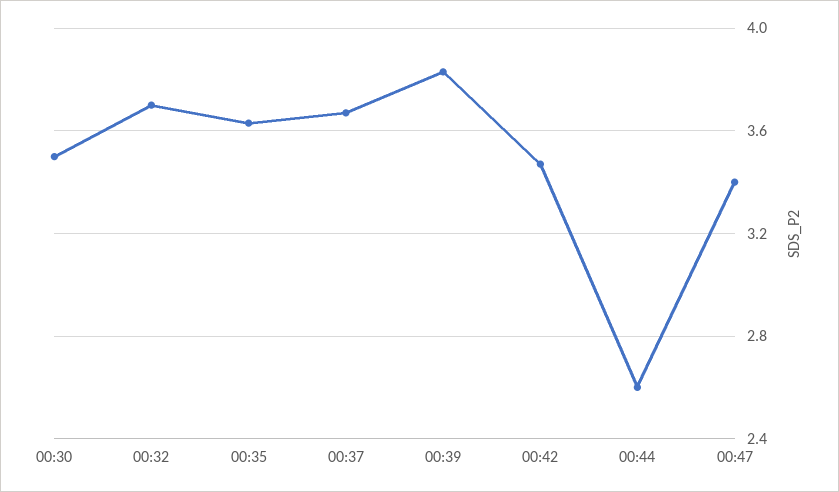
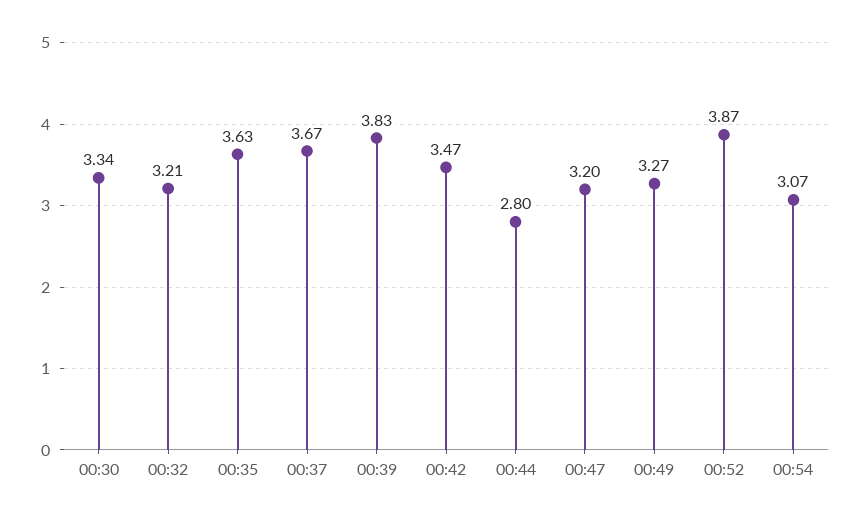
00:30: 3.5 -> 3.34
00:32: 3.7 -> 3.21
00:44: 2.6 -> 2.8
00:47: 3.4 -> 3.2
00:49: none -> 3.27
00:52: none -> 3.87
00:54: none -> 3.07

